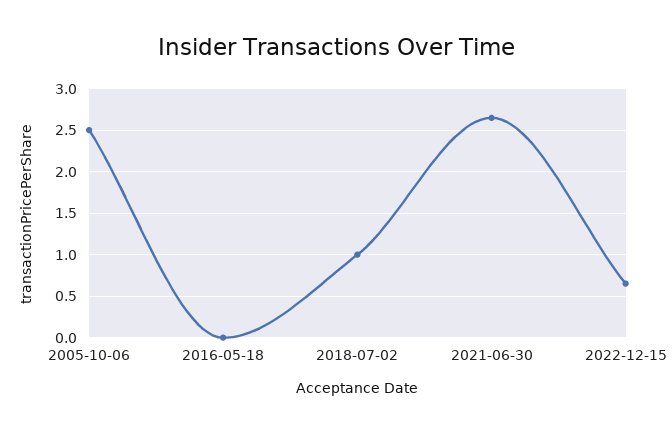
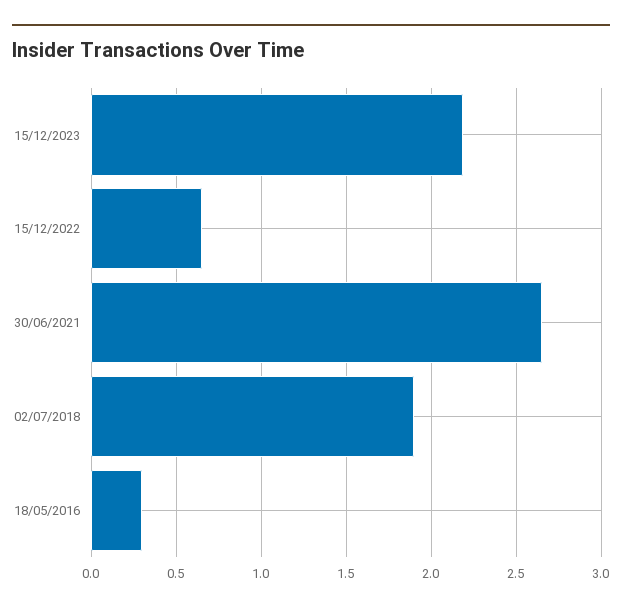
2005-10-06: 2.5 -> none
2016-05-18: 0 -> 0.3
2018-07-02: 1 -> 1.9
15/12/2023: none -> 2.2

